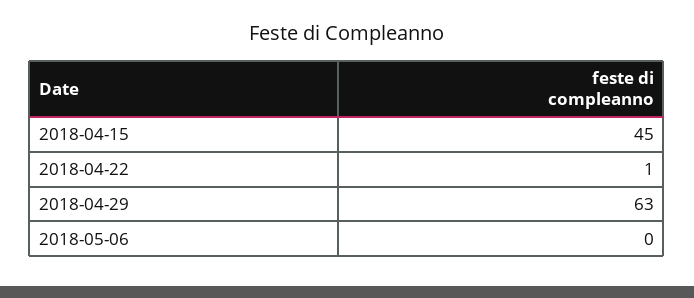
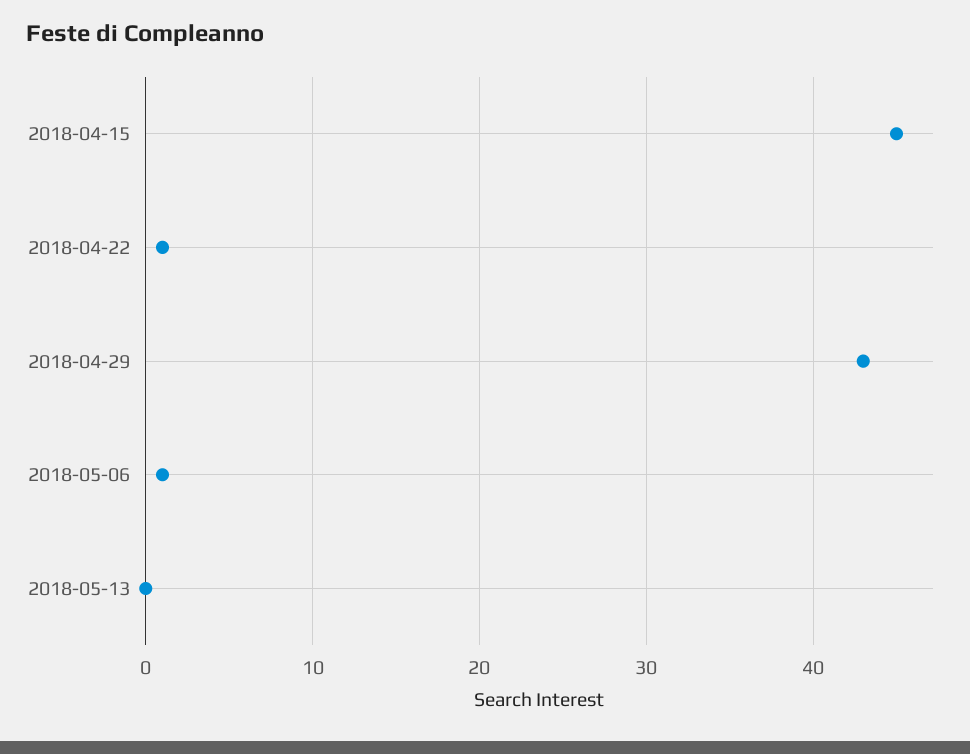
2018-04-29: 63 -> 43
2018-05-06: 0 -> 1
2018-05-13: none -> 0

